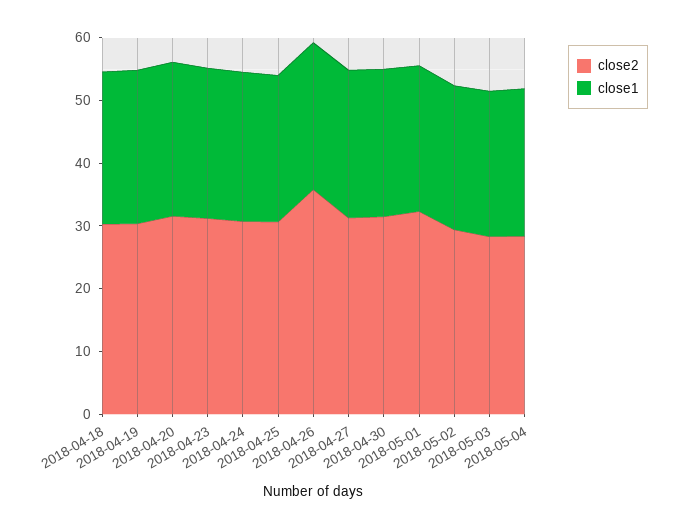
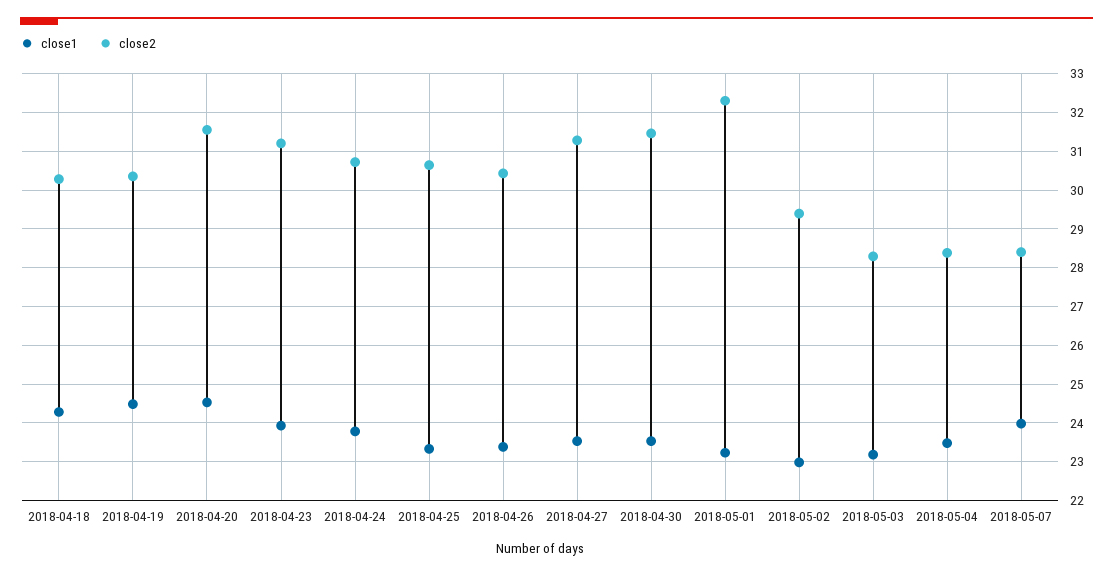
close2, 2018-04-26: 36 -> 30.4
close1, 2018-05-07: none -> 24
close2, 2018-05-07: none -> 28.4

